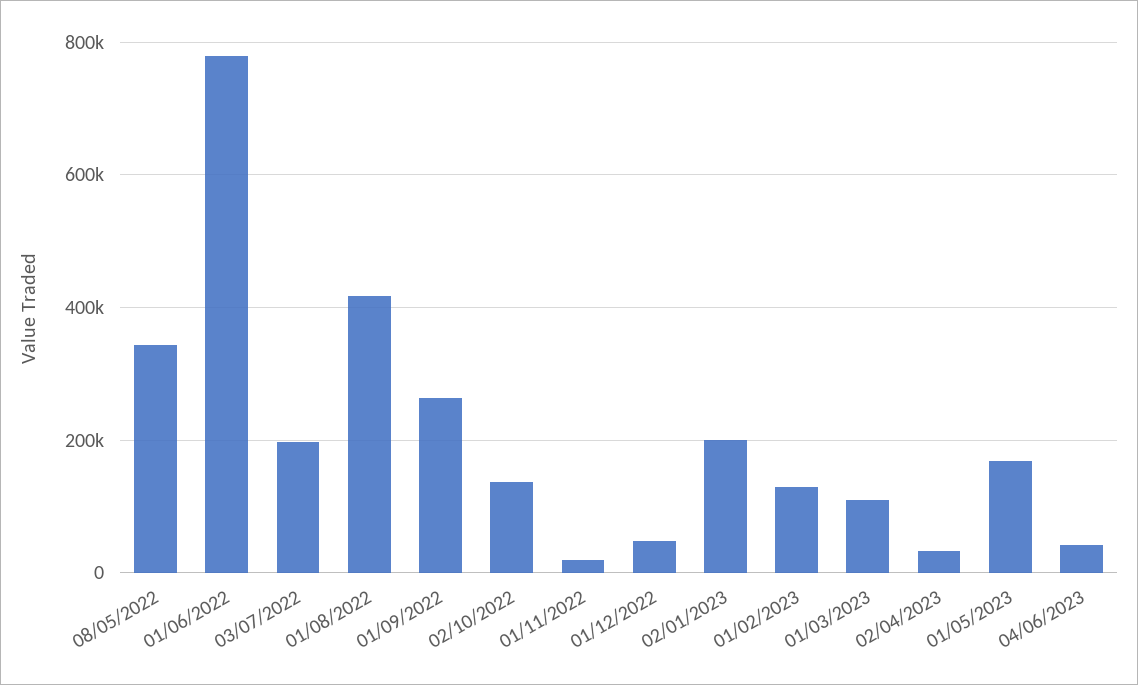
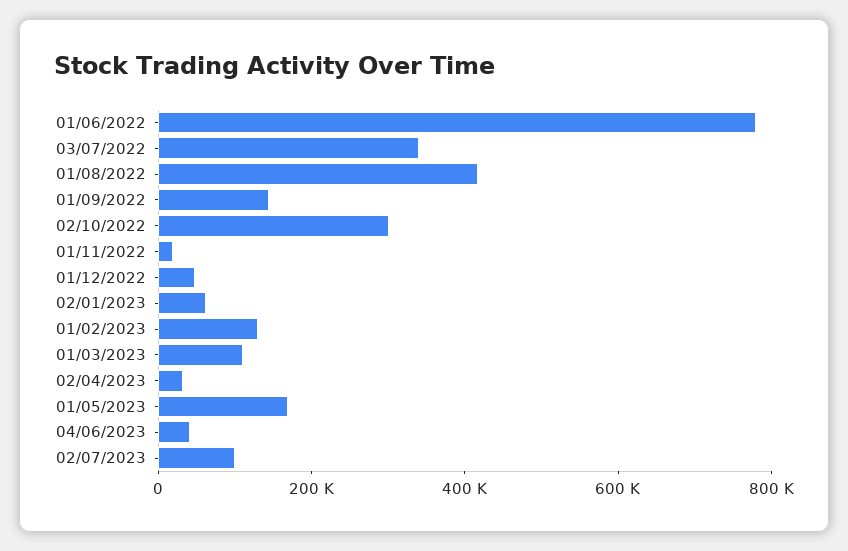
08/05/2022: 340000 -> none
03/07/2022: 200000 -> 350000
01/09/2022: 260000 -> 150000
02/10/2022: 140000 -> 300000
02/01/2023: 200000 -> 50000
02/07/2023: none -> 100000

